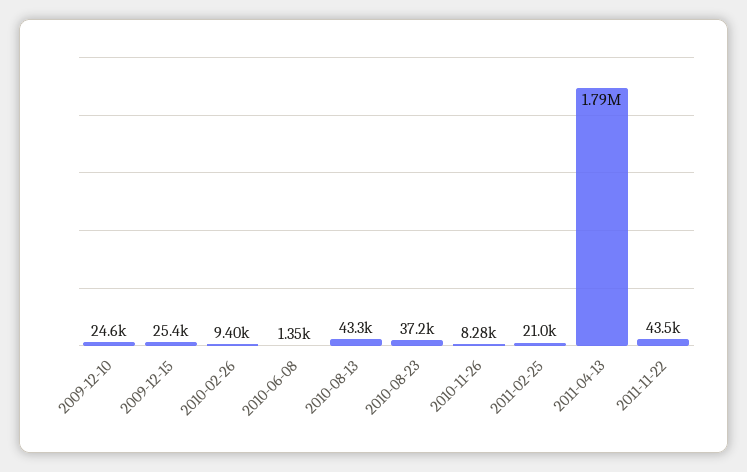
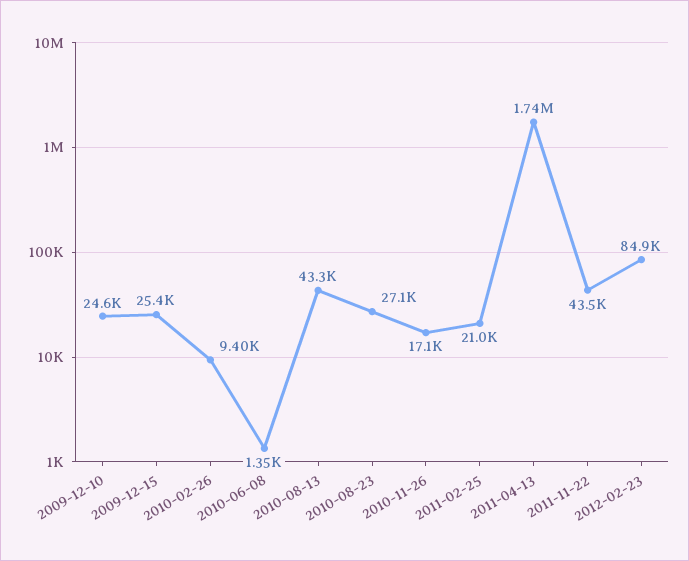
2010-08-23: 37200 -> 27100
2010-11-26: 8280 -> 17100
2011-04-13: 1790000 -> 1740000
2012-02-23: none -> 84900

